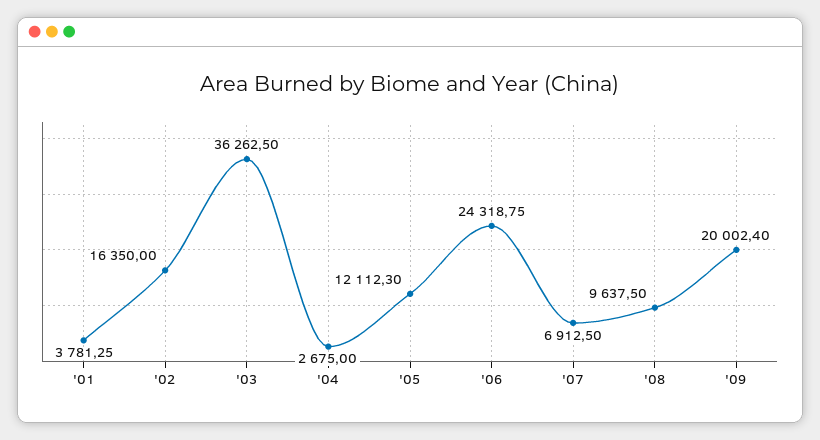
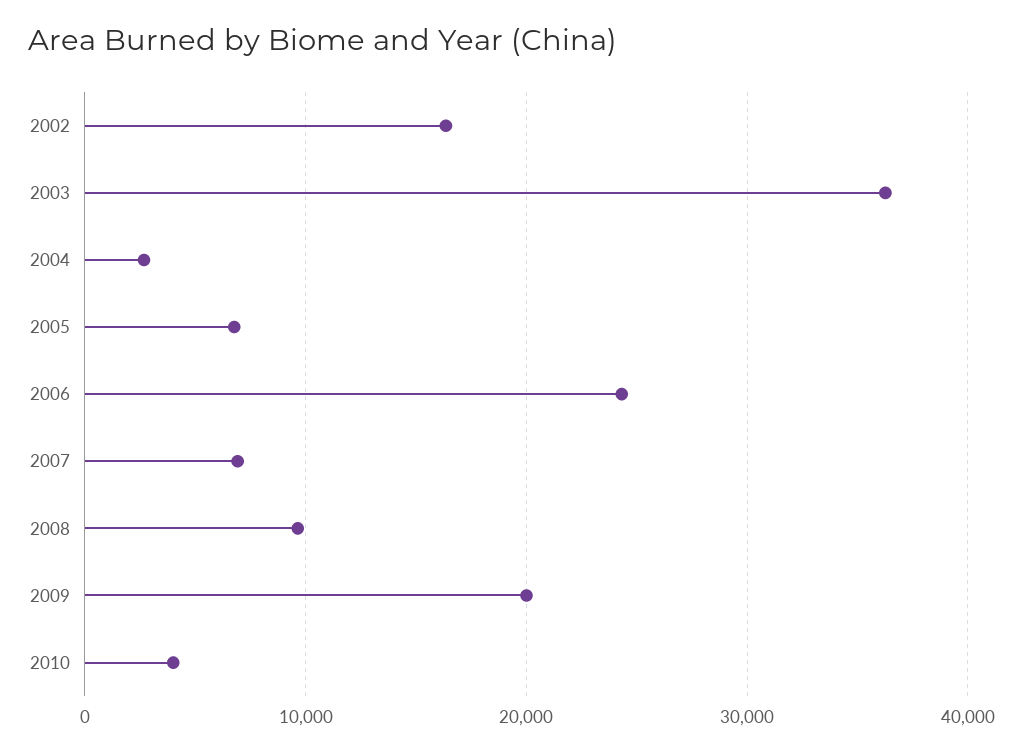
'01: 3781.25 -> none
'05: 12112.3 -> 7000
2010: none -> 4000

